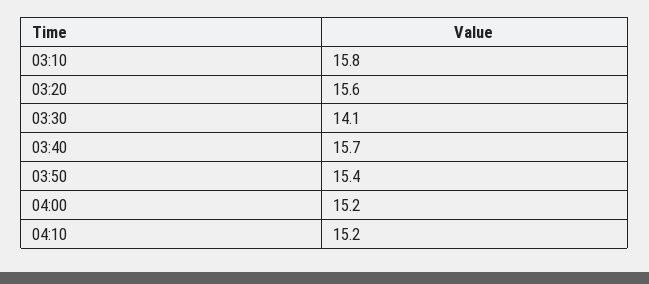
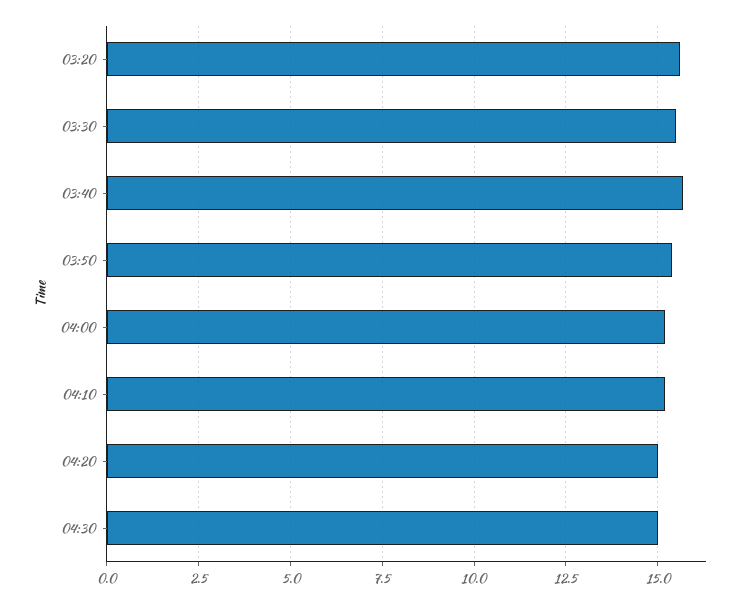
03:10: 15.8 -> none
03:30: 14.1 -> 15.5
04:20: none -> 15
04:30: none -> 15

